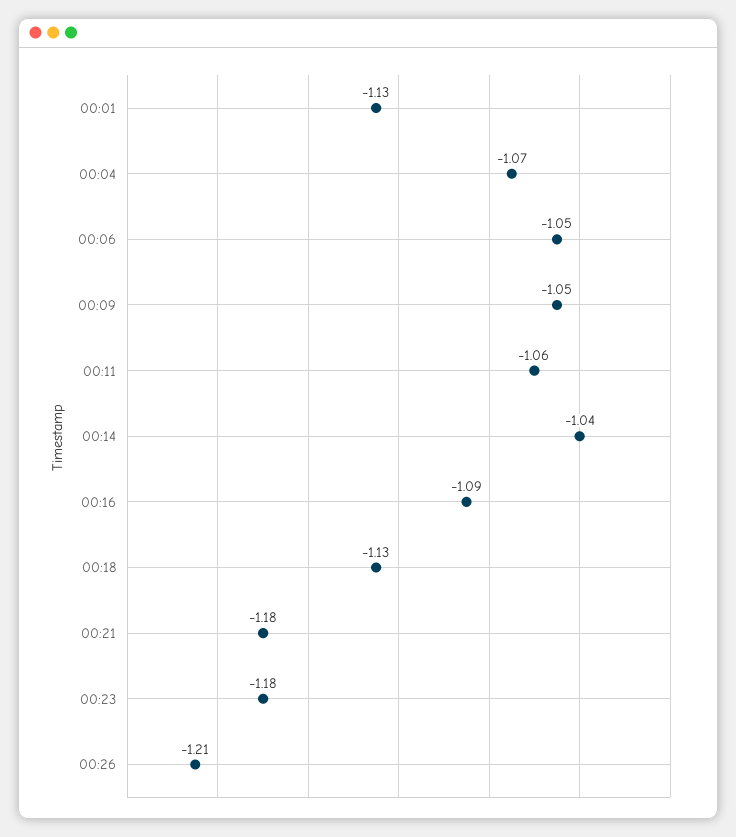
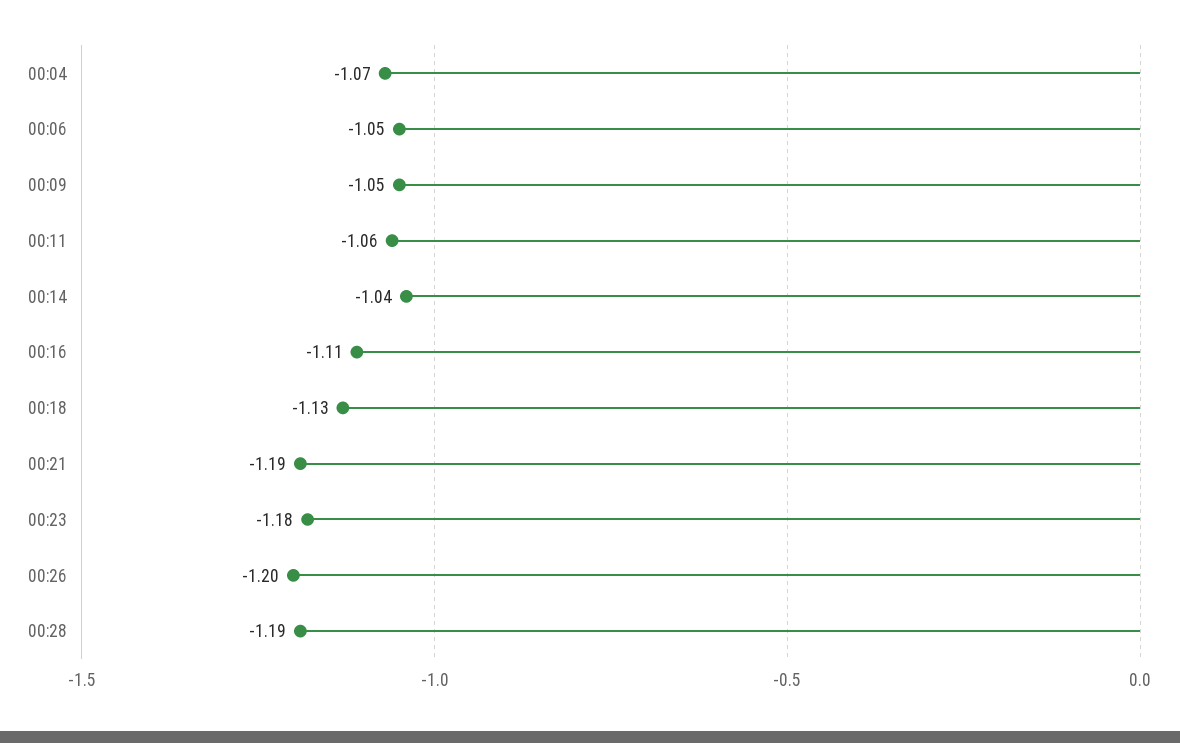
00:01: -1.13 -> none
00:16: -1.09 -> -1.11
00:21: -1.18 -> -1.19
00:26: -1.21 -> -1.2
00:28: none -> -1.19

